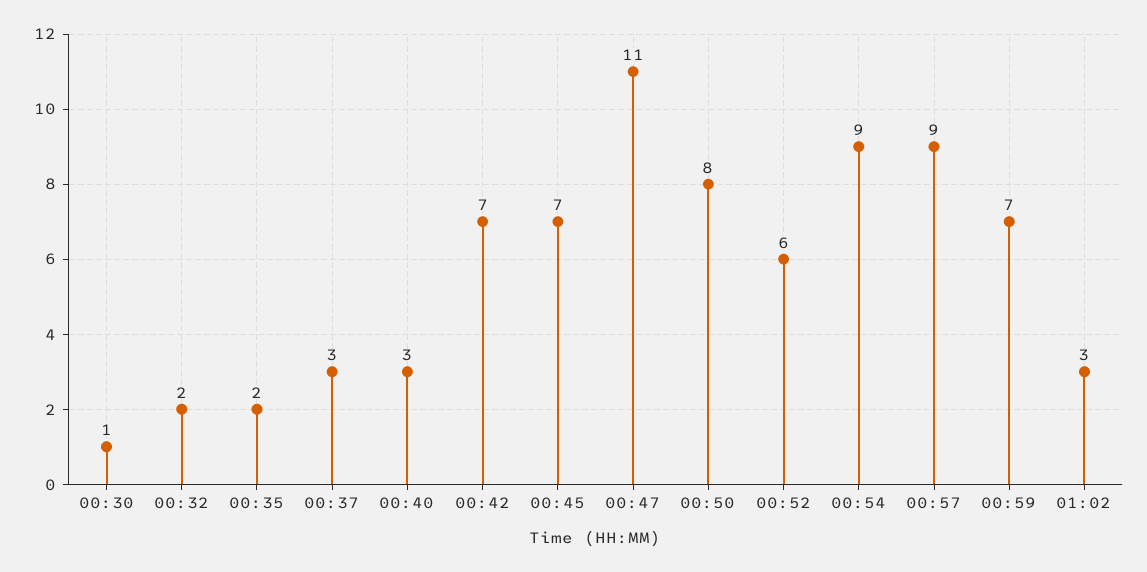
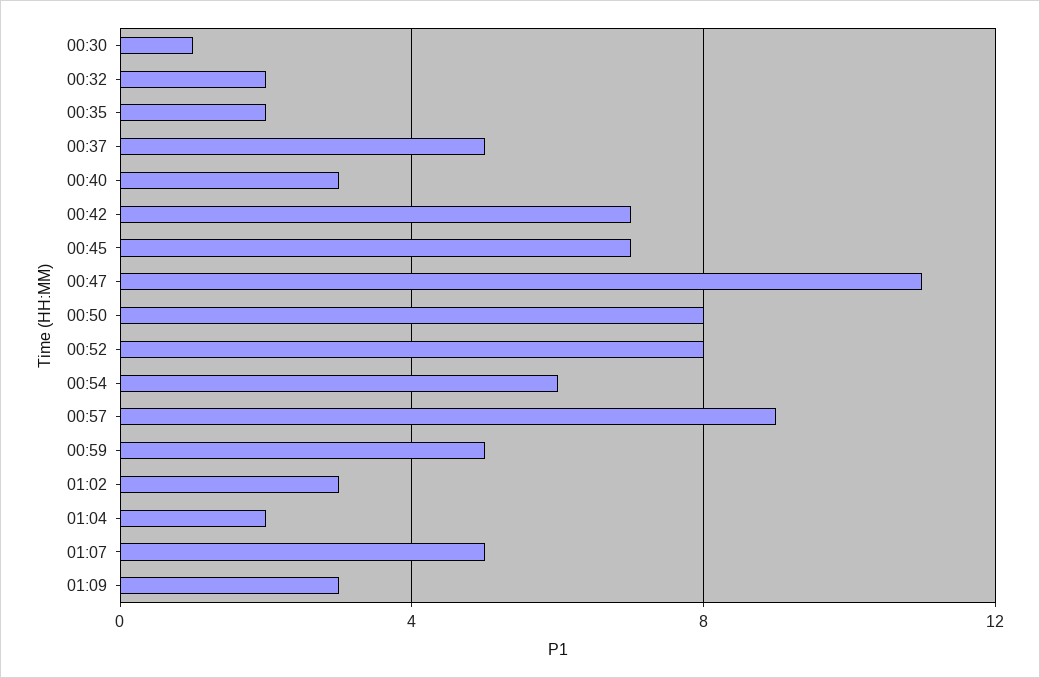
00:37: 3 -> 5
00:52: 6 -> 8
00:54: 9 -> 6
00:59: 7 -> 5
01:04: none -> 2
01:07: none -> 5
01:09: none -> 3

